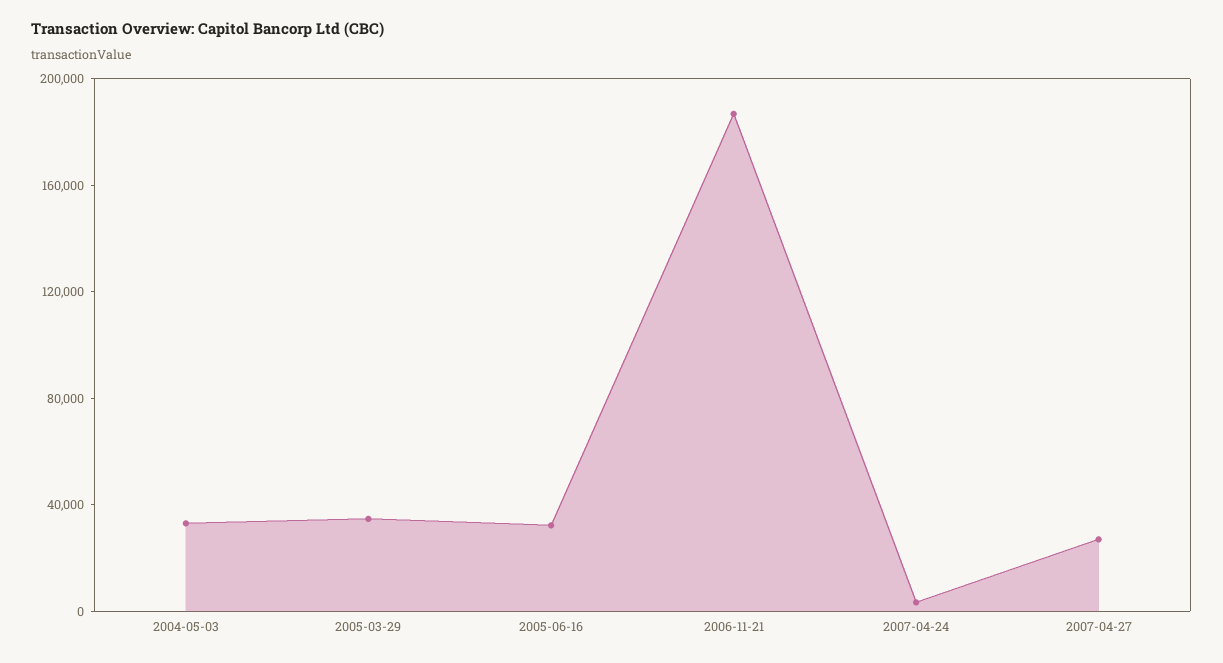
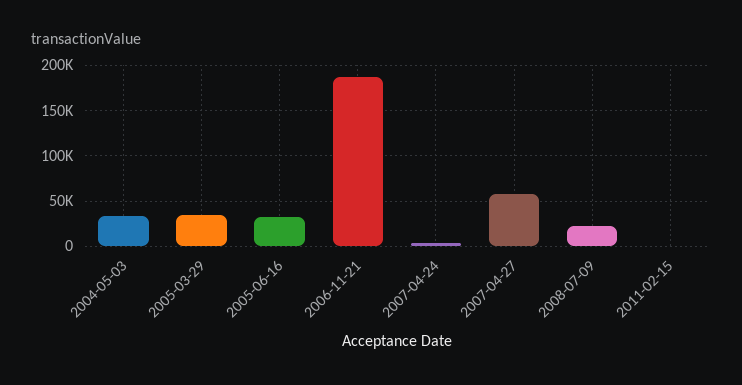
2007-04-27: 30000 -> 60000
2008-07-09: none -> 20000
2011-02-15: none -> 0

